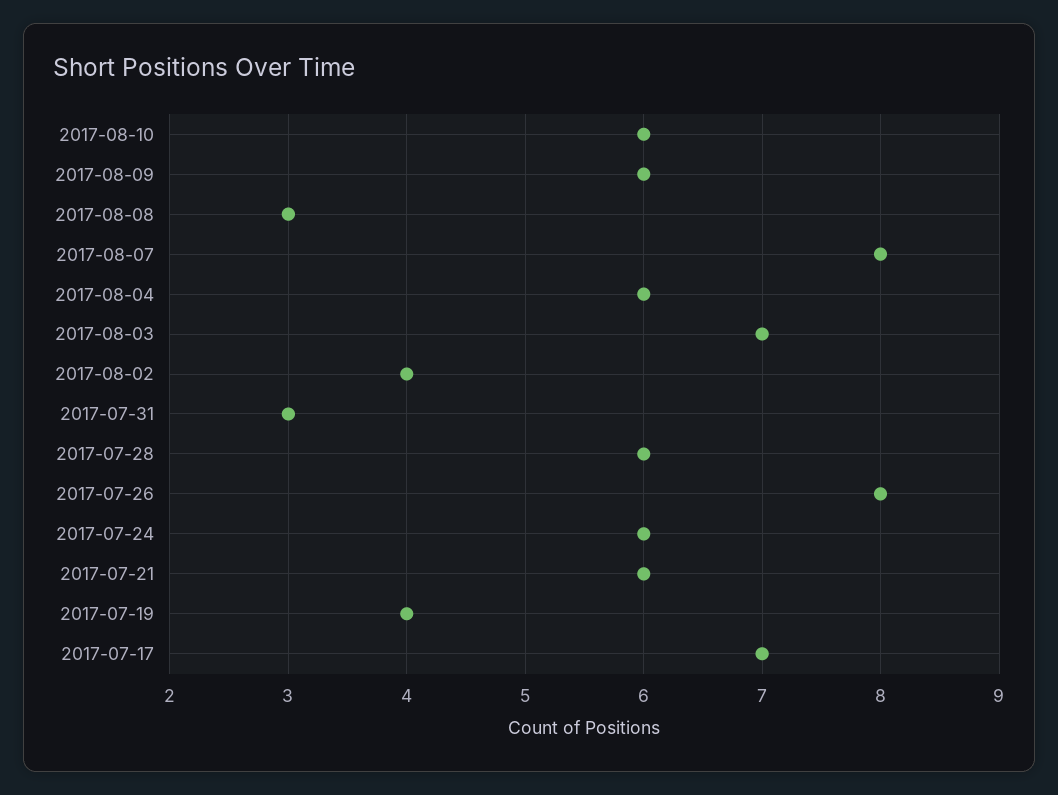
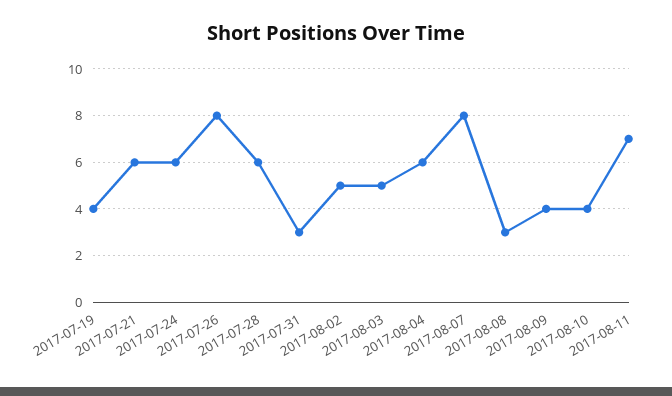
2017-08-10: 6 -> 4
2017-08-09: 6 -> 4
2017-08-03: 7 -> 5
2017-08-02: 4 -> 5
2017-07-17: 7 -> none
2017-08-11: none -> 7

